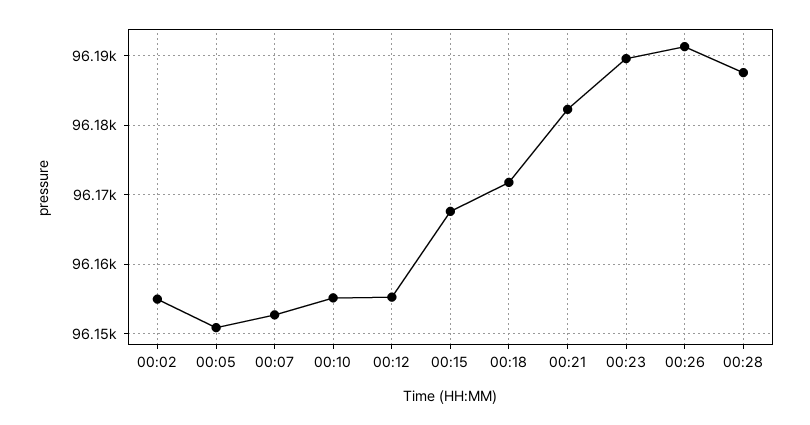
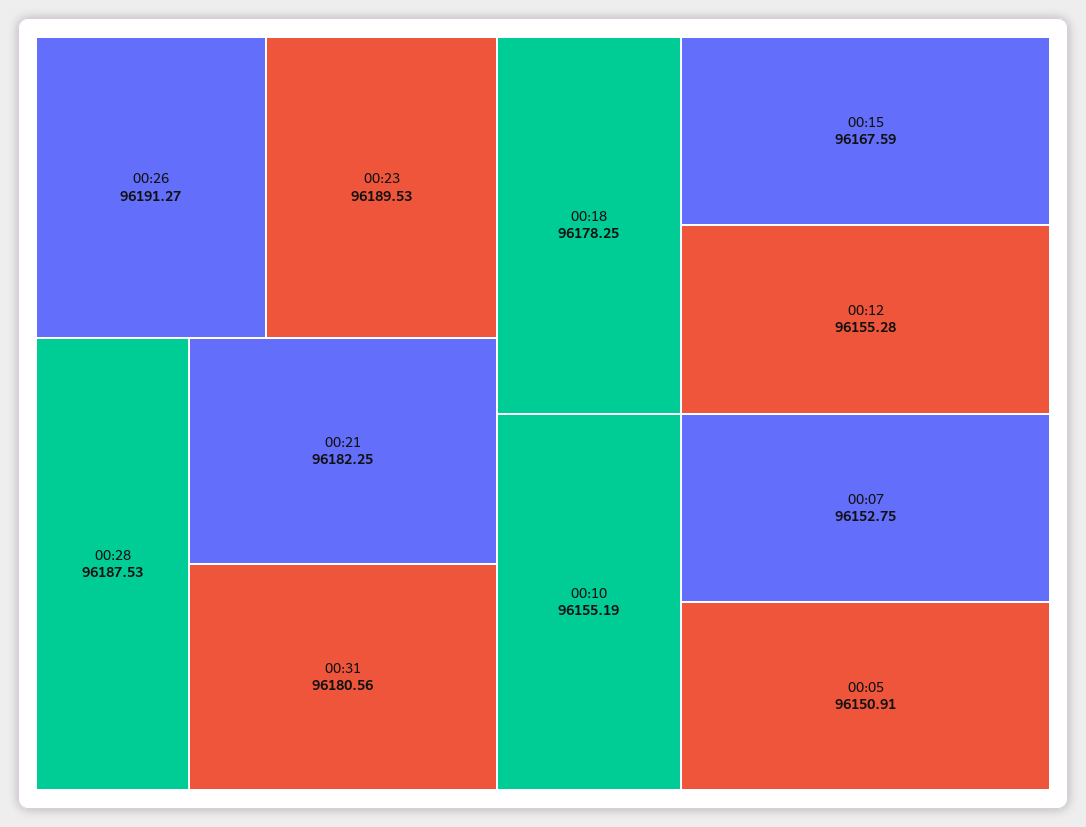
00:02: 96155 -> none
00:18: 96172 -> 96178.25
00:31: none -> 96180.56

